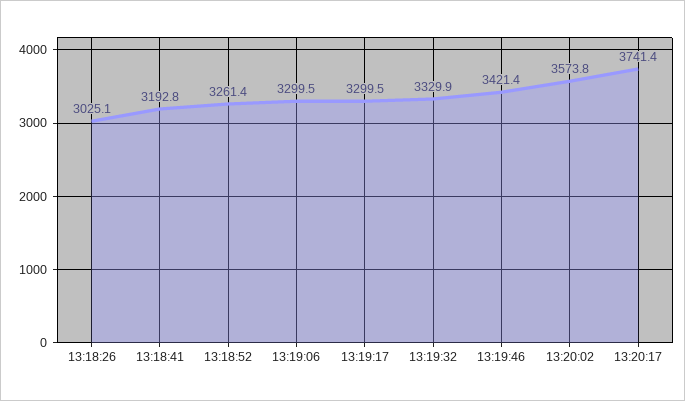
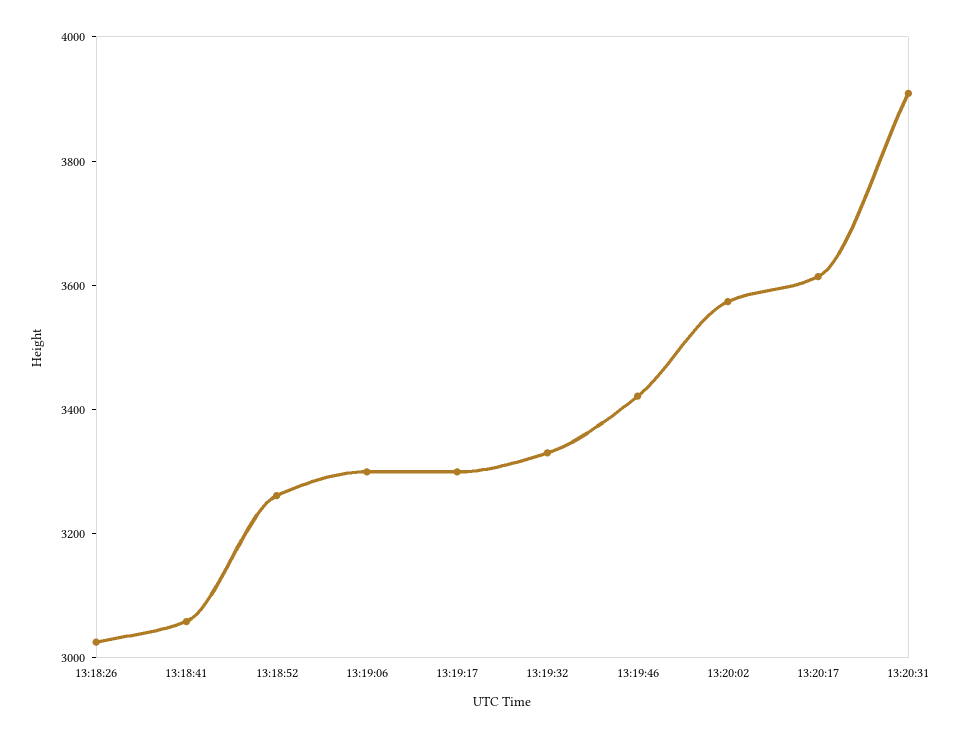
13:18:41: 3192.8 -> 3050
13:20:17: 3741.4 -> 3600
13:20:31: none -> 3900

